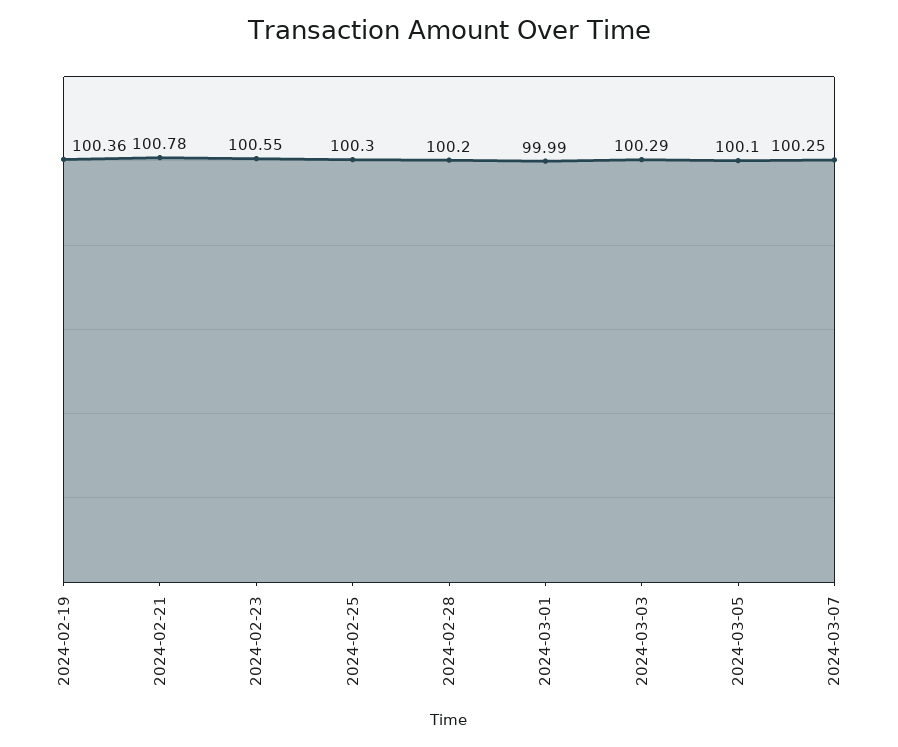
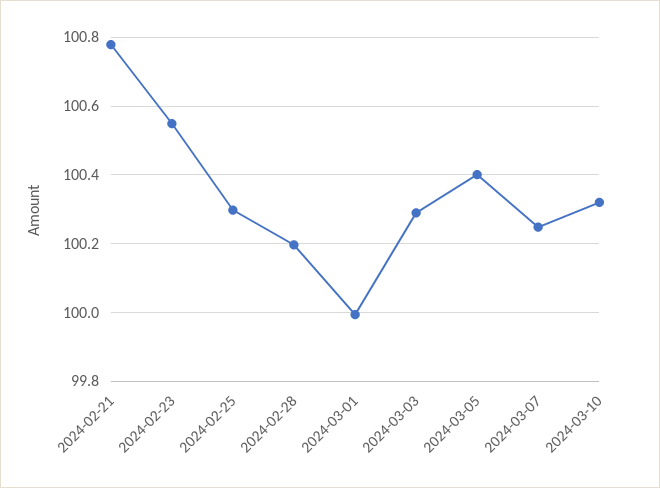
2024-02-19: 100.36 -> none
2024-03-05: 100.1 -> 100.4
2024-03-10: none -> 100.32

